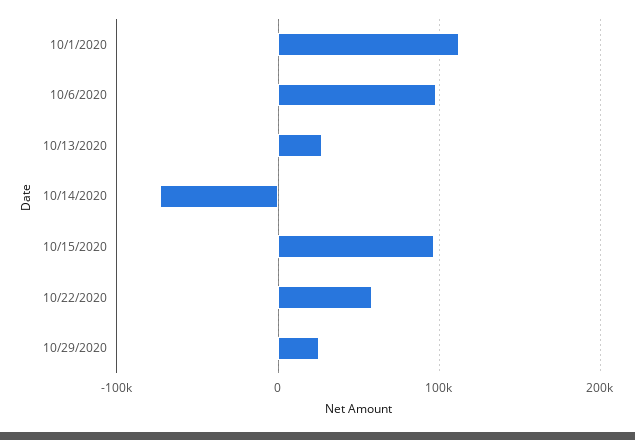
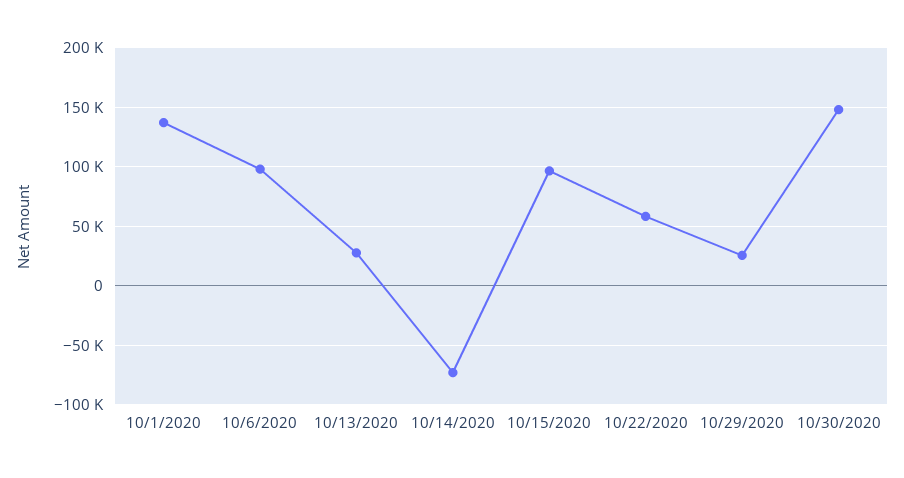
10/1/2020: 110000 -> 140000
10/30/2020: none -> 150000

